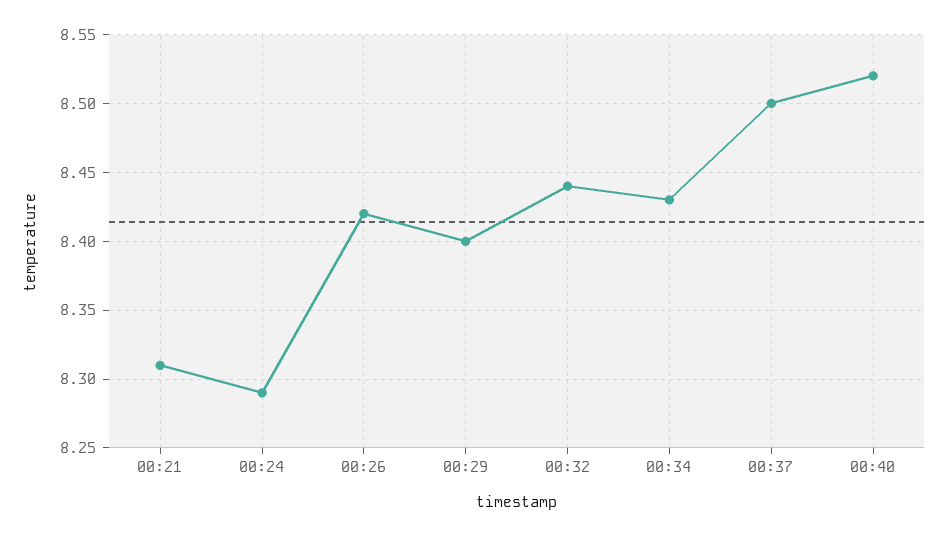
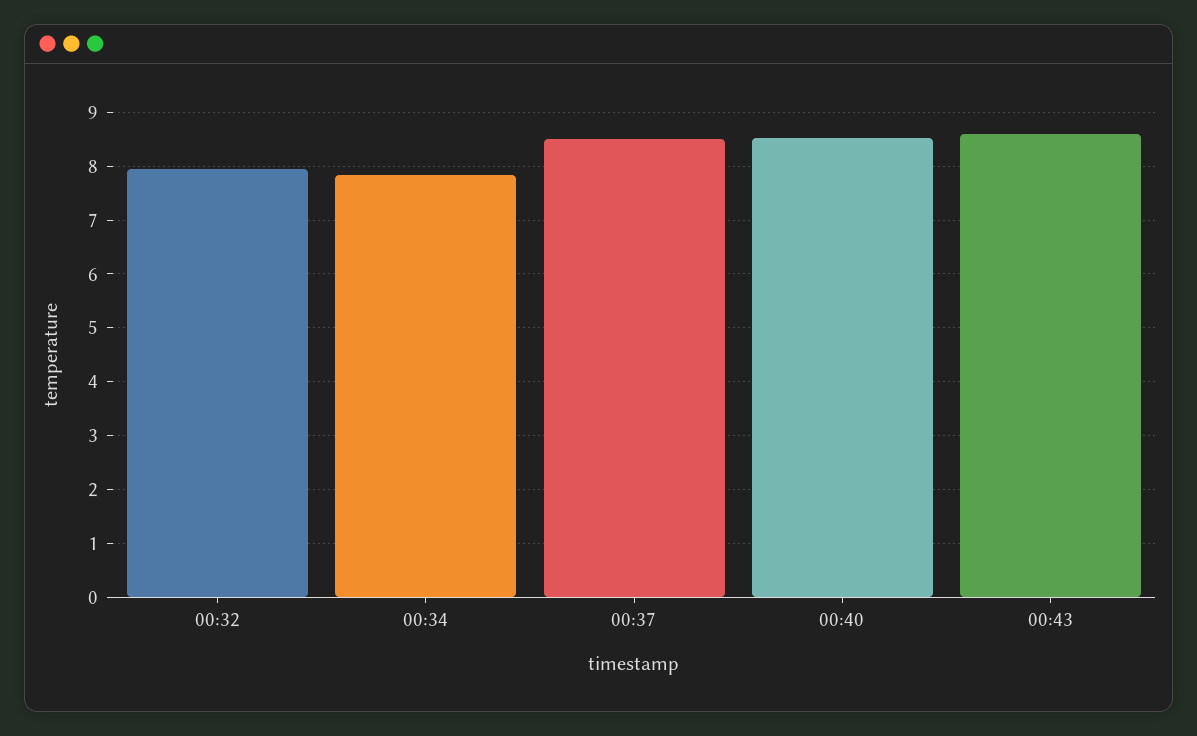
00:21: 8.31 -> none
00:24: 8.29 -> none
00:26: 8.42 -> none
00:29: 8.4 -> none
00:32: 8.44 -> 8
00:34: 8.43 -> 7.8
00:43: none -> 8.6

